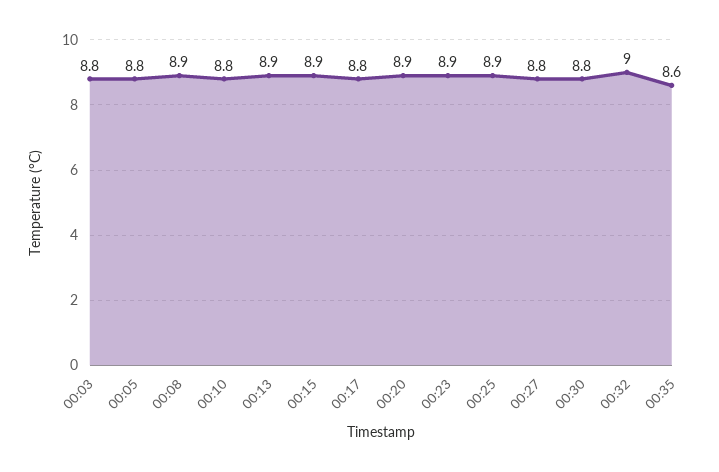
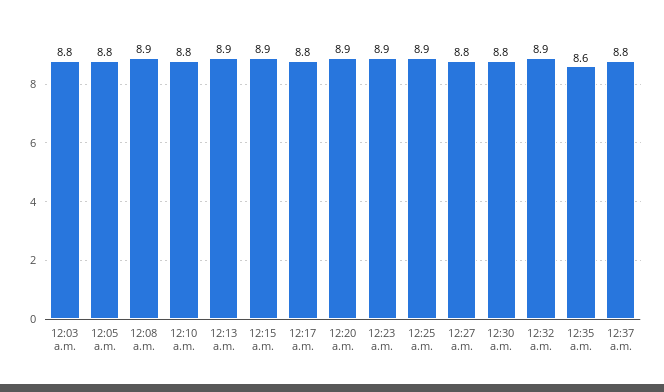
00:32: 9 -> 8.9
12:37 a.m.: none -> 8.8

